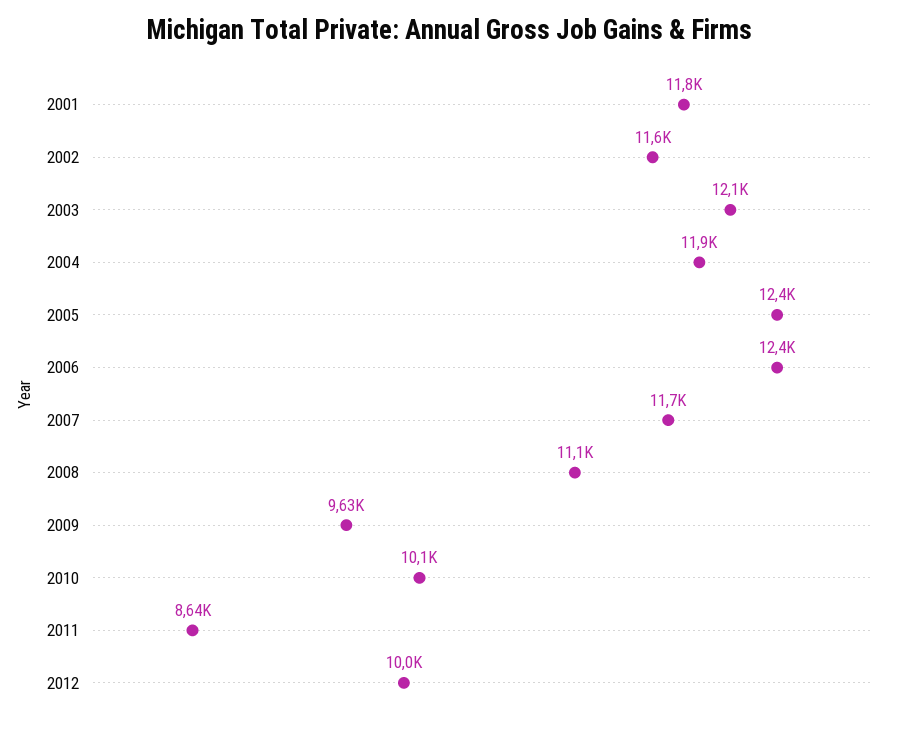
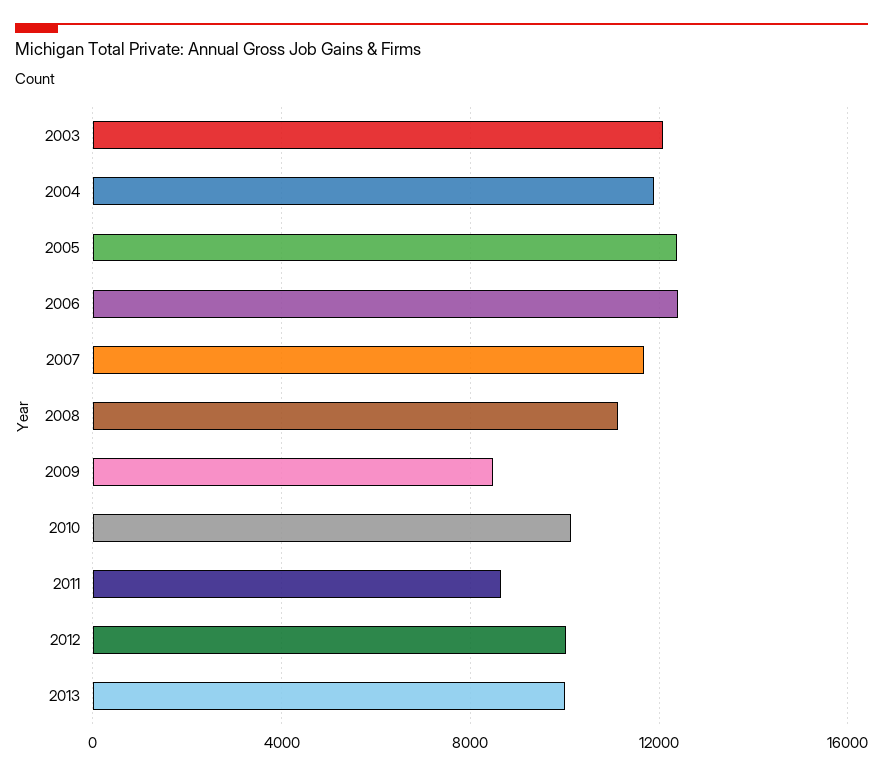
2001: 11800 -> none
2002: 11600 -> none
2009: 9630 -> 8500
2013: none -> 10000

